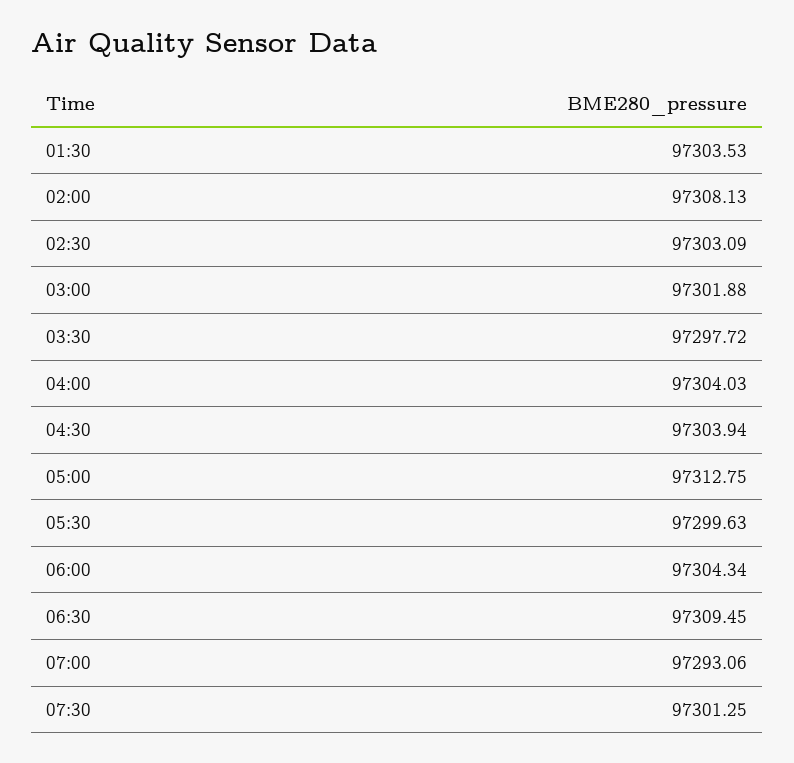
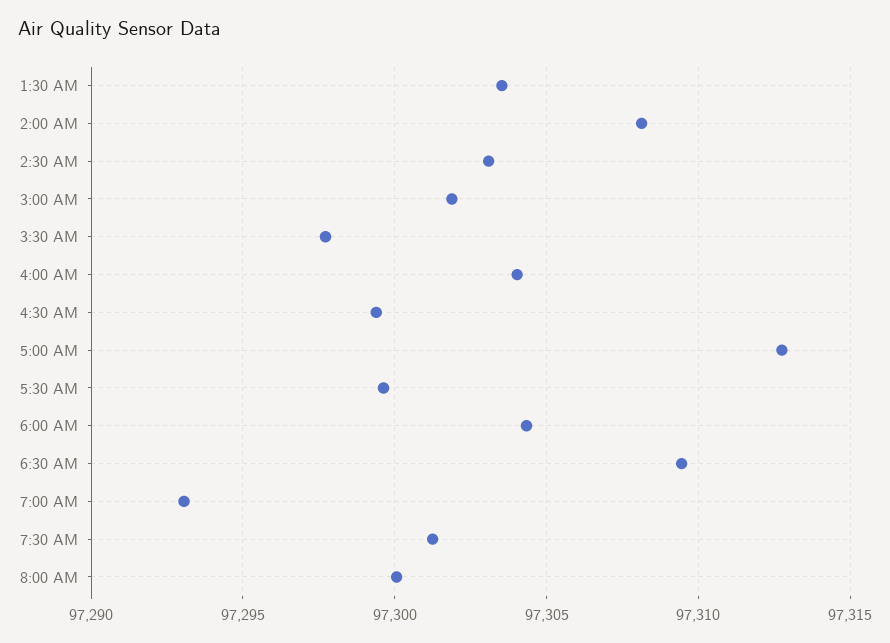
04:30: 97303.94 -> 97299.5
8:00 AM: none -> 97300

